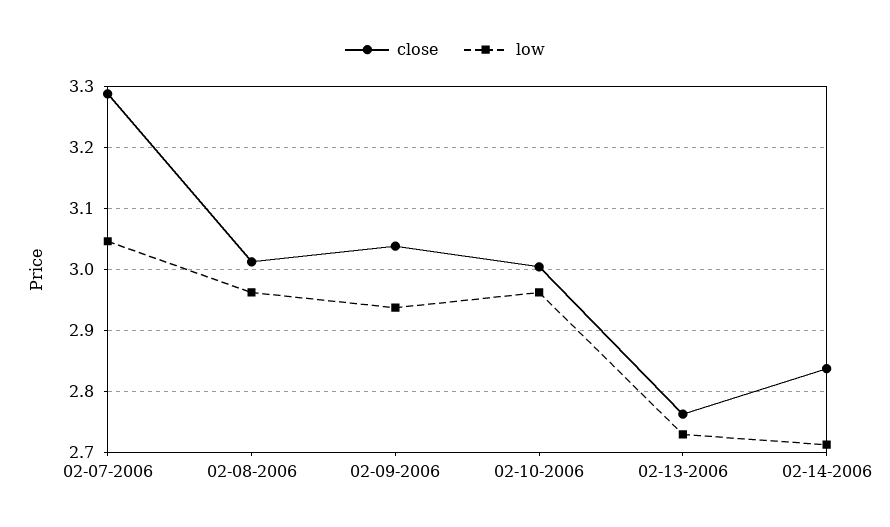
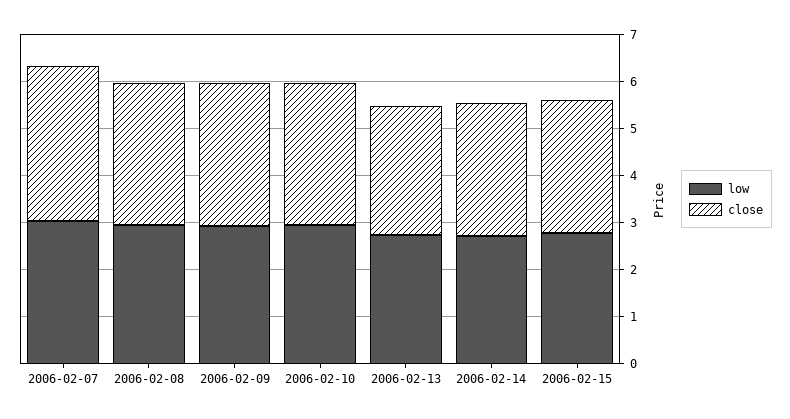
low, 2006-02-15: none -> 2.8
close, 2006-02-15: none -> 2.8

